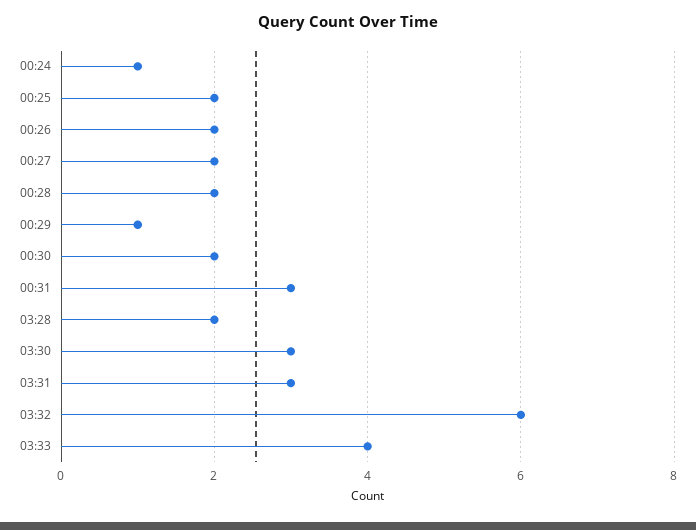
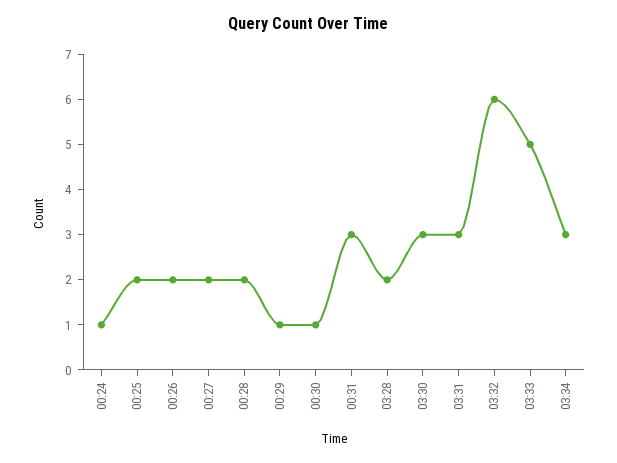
00:30: 2 -> 1
03:33: 4 -> 5
03:34: none -> 3

